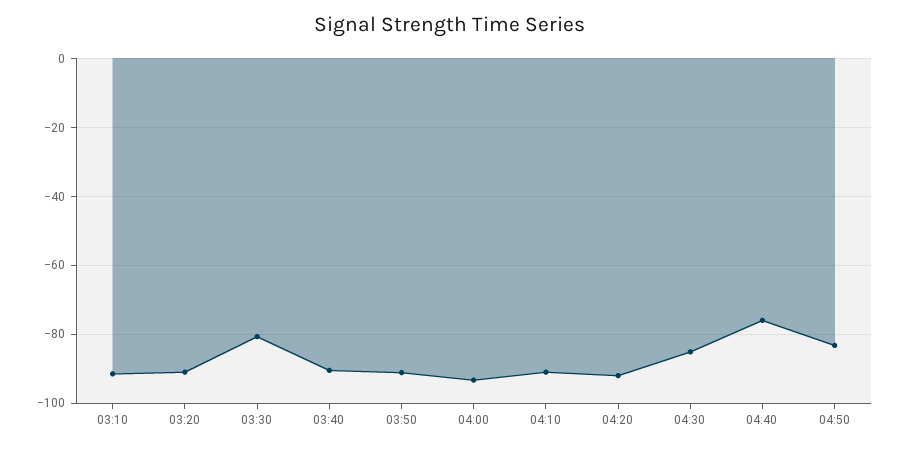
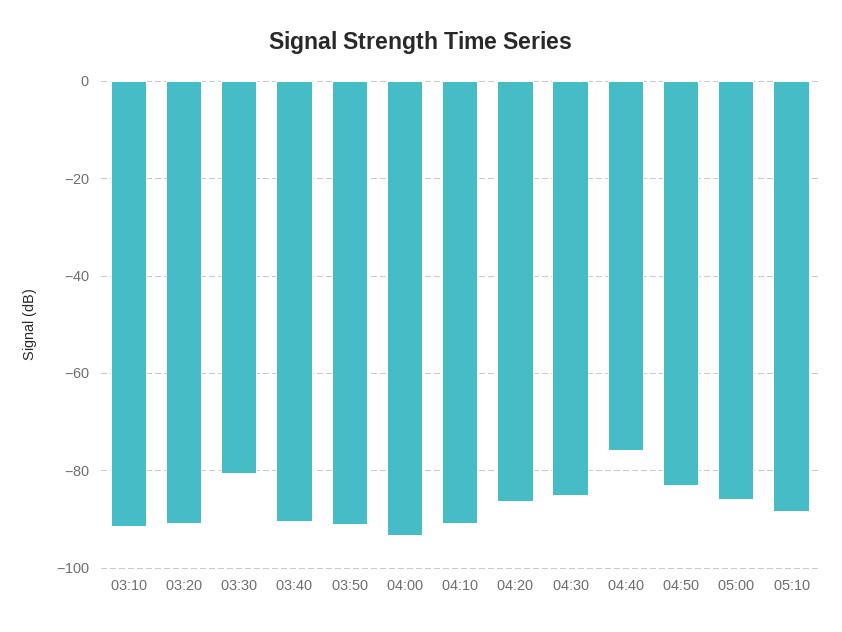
04:20: -92 -> -86
05:00: none -> -86
05:10: none -> -88

